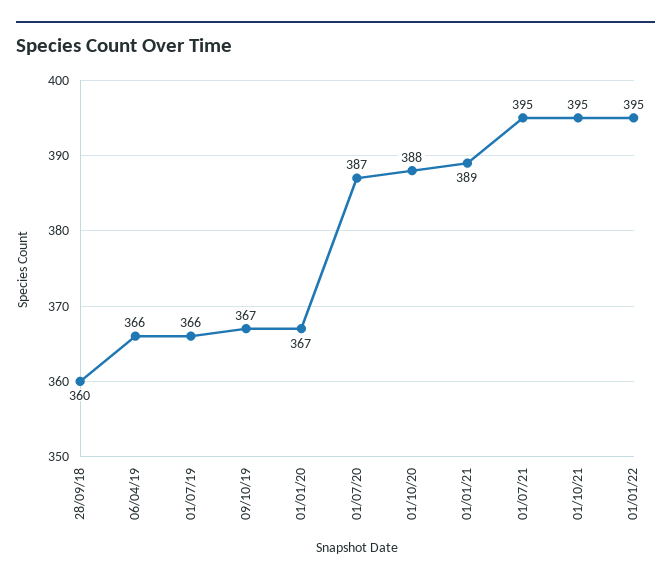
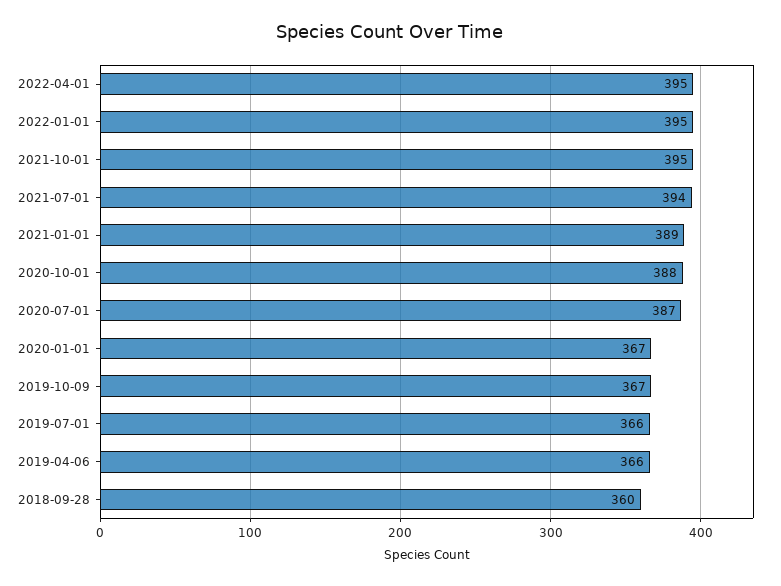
01/07/21: 395 -> 394
2022-04-01: none -> 395

